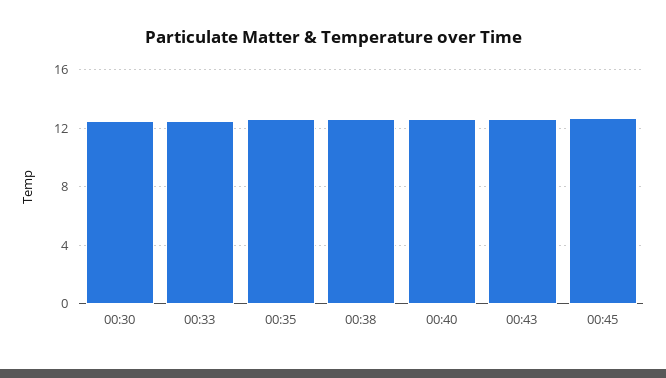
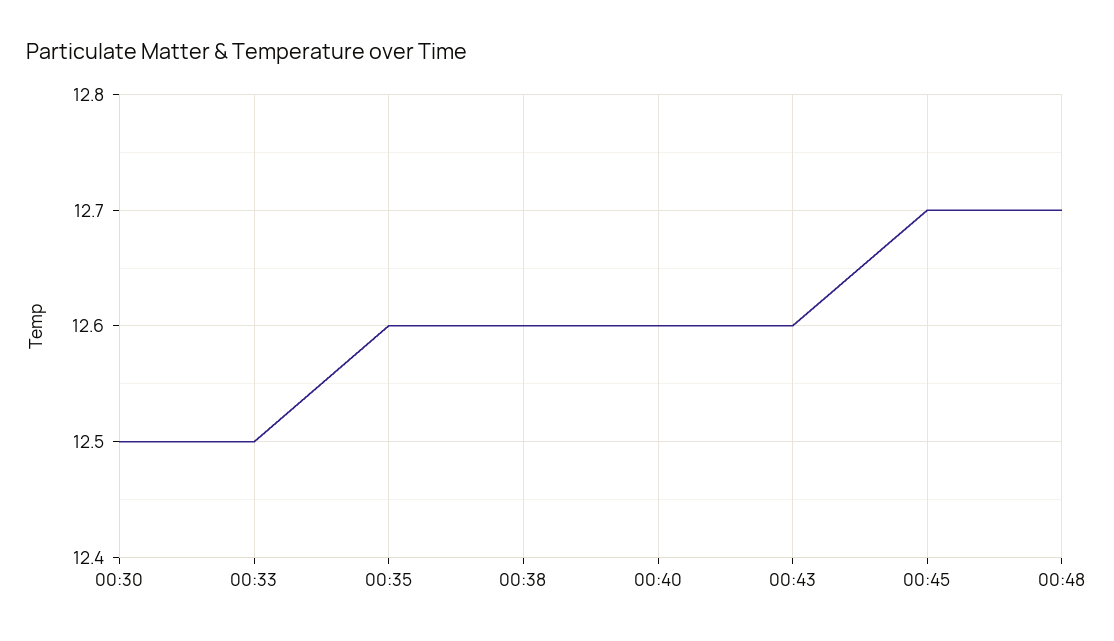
00:48: none -> 12.7

